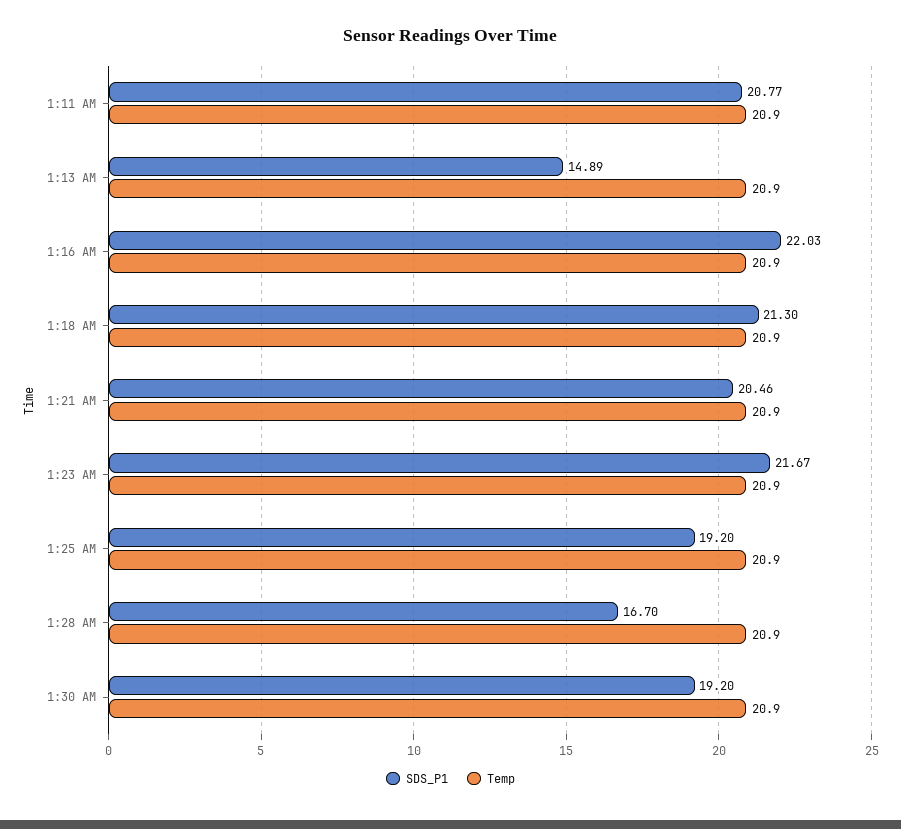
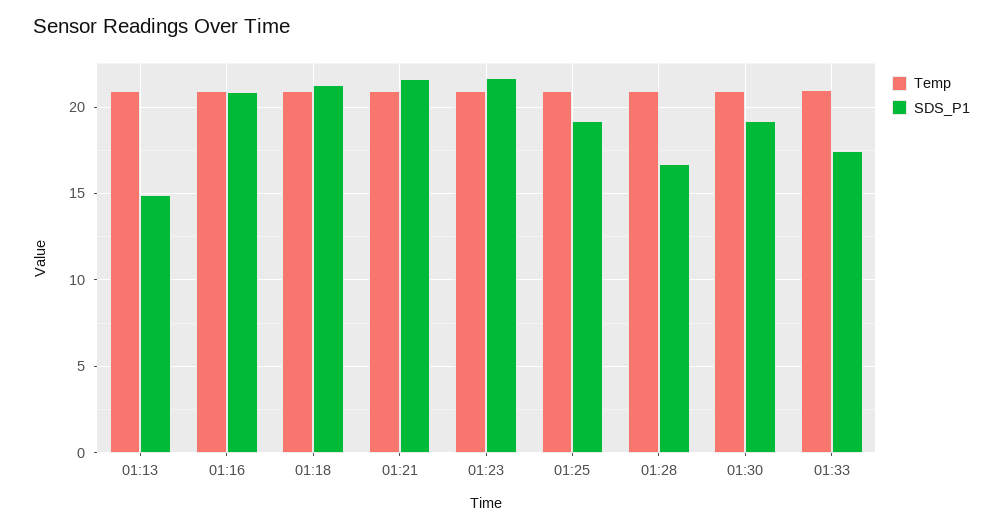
SDS_P1, 1:11 AM: 20.77 -> none
Temp, 1:11 AM: 20.9 -> none
SDS_P1, 1:16 AM: 22.03 -> 21
SDS_P1, 1:21 AM: 20.46 -> 21.5
Temp, 01:33: none -> 21
SDS_P1, 01:33: none -> 17.5

